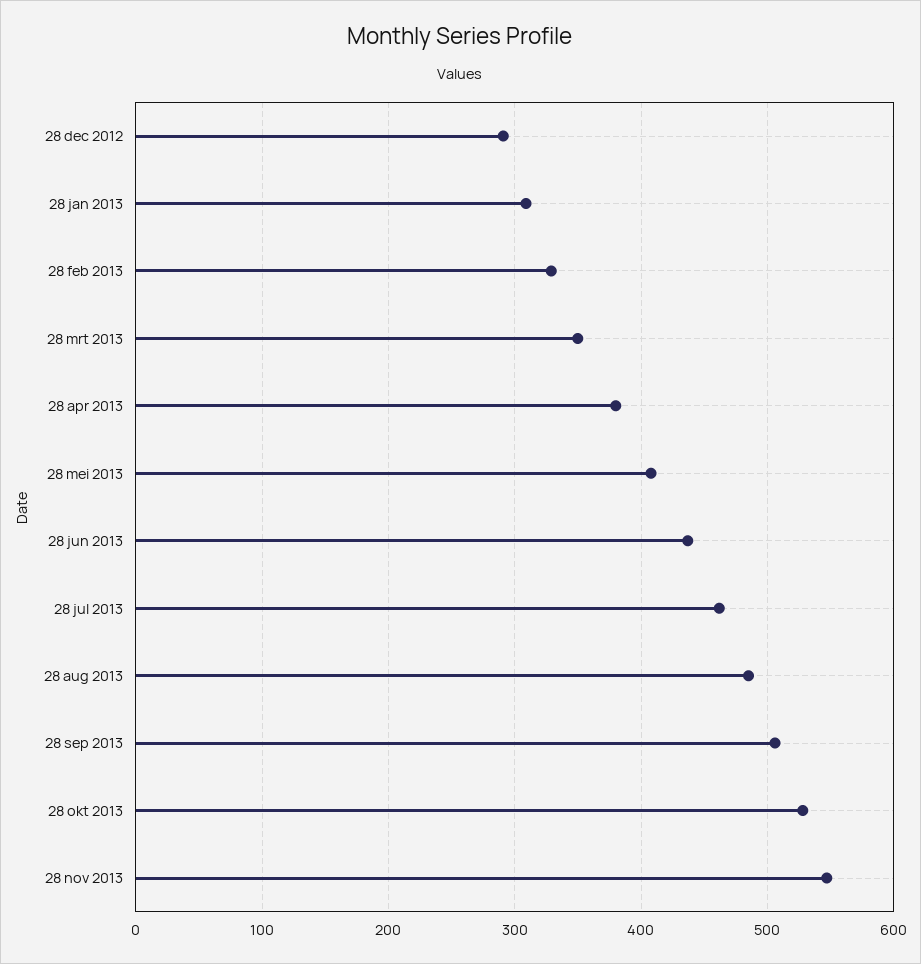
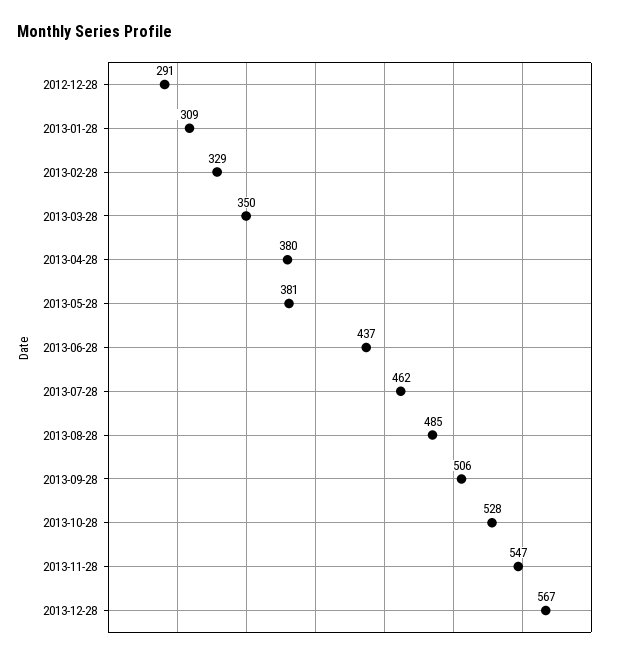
28 mei 2013: 410 -> 381
2013-12-28: none -> 567

